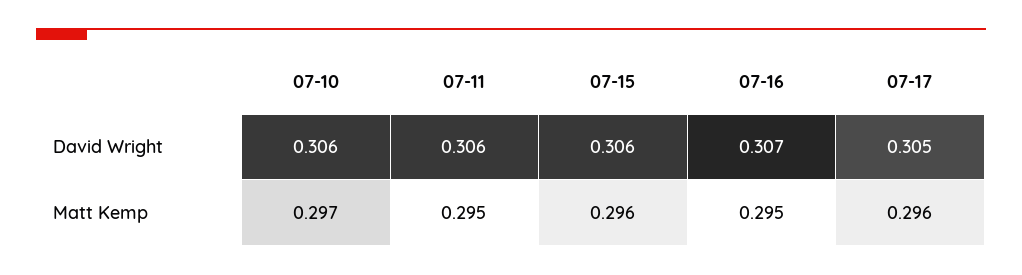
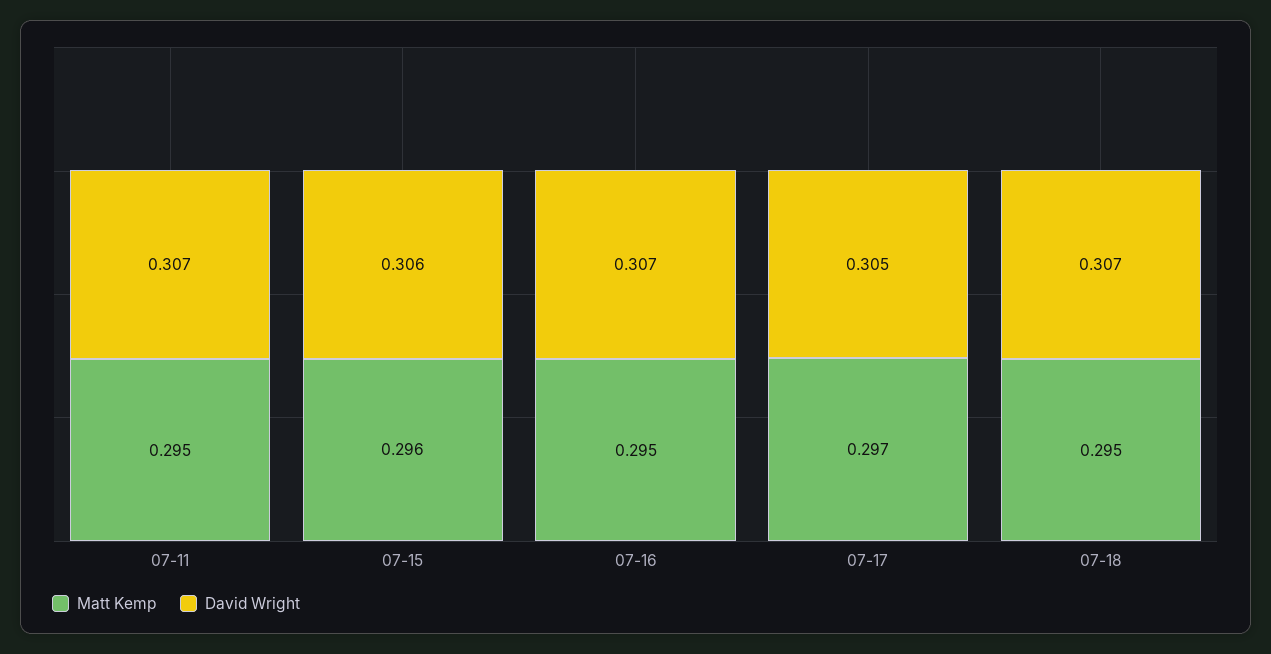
David Wright, 07-10: 0.306 -> none
David Wright, 07-11: 0.306 -> 0.307
Matt Kemp, 07-10: 0.297 -> none
Matt Kemp, 07-17: 0.296 -> 0.297
Matt Kemp, 07-18: none -> 0.295
David Wright, 07-18: none -> 0.307

